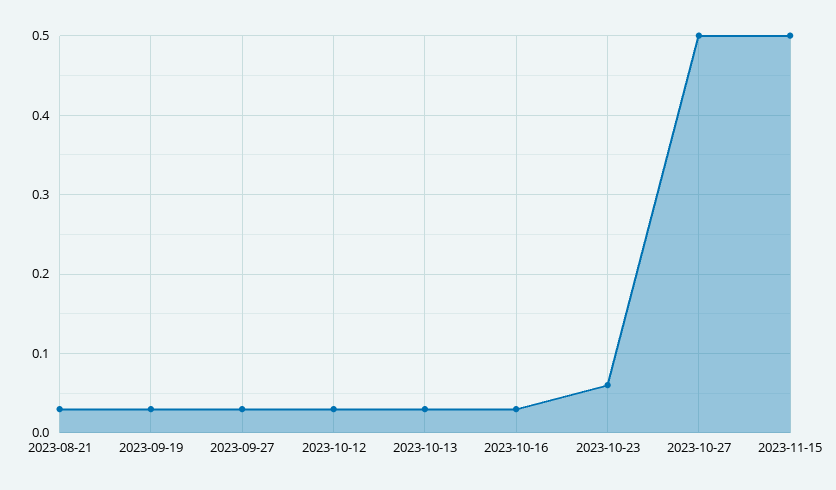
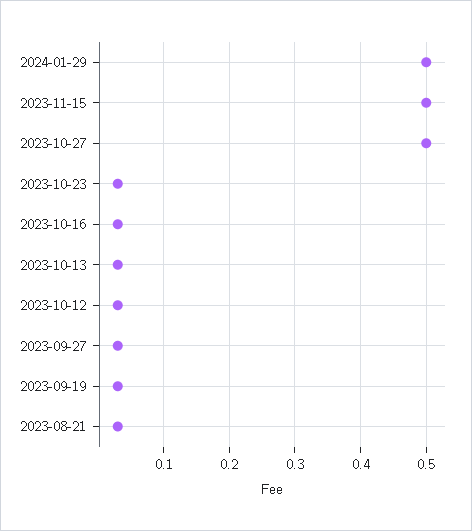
2023-10-23: 0.06 -> 0.03
2024-01-29: none -> 0.5

